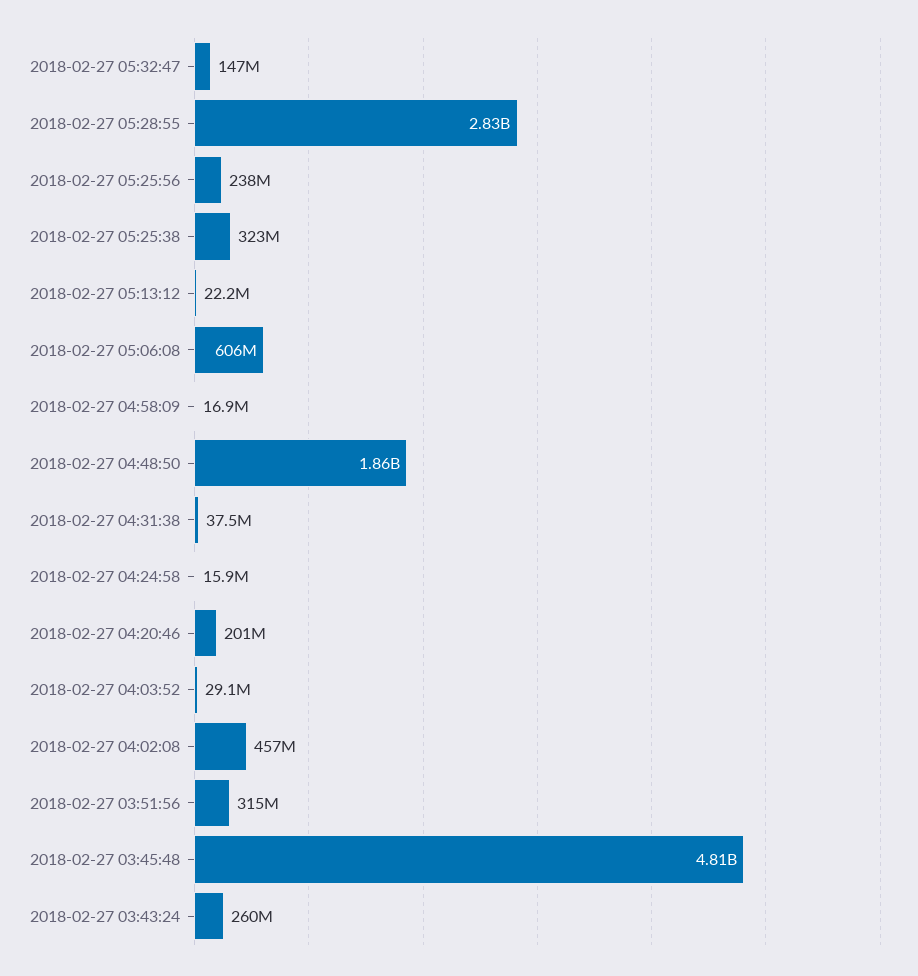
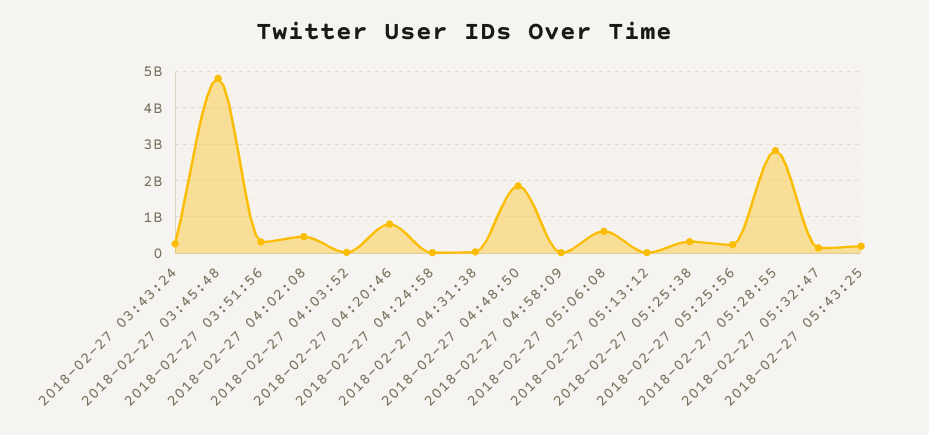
2018-02-27 04:20:46: 201000000 -> 800000000
2018-02-27 05:43:25: none -> 200000000

